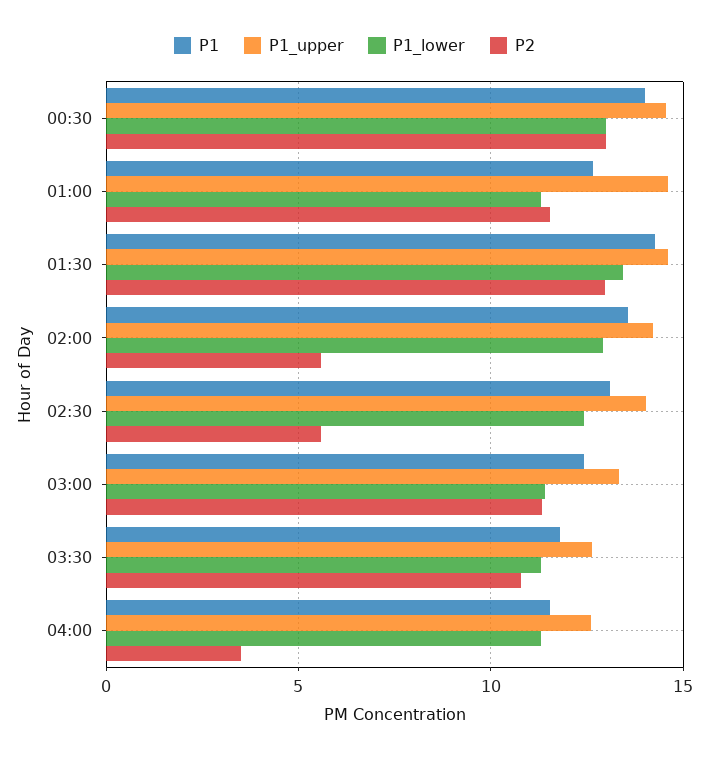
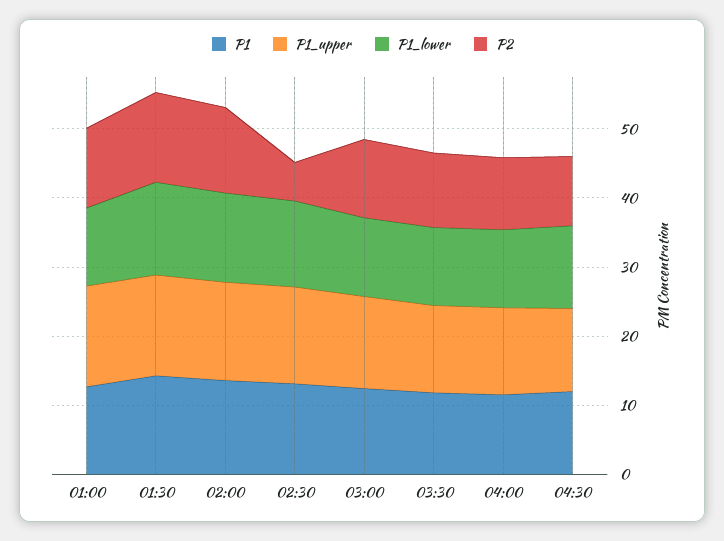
P1, 00:30: 14 -> none
P1_upper, 00:30: 14.5 -> none
P1_lower, 00:30: 13 -> none
P2, 00:30: 13 -> none
P2, 02:00: 5.5 -> 12
P2, 04:00: 3.5 -> 10
P1, 04:30: none -> 12
P1_upper, 04:30: none -> 12
P1_lower, 04:30: none -> 12
P2, 04:30: none -> 10

